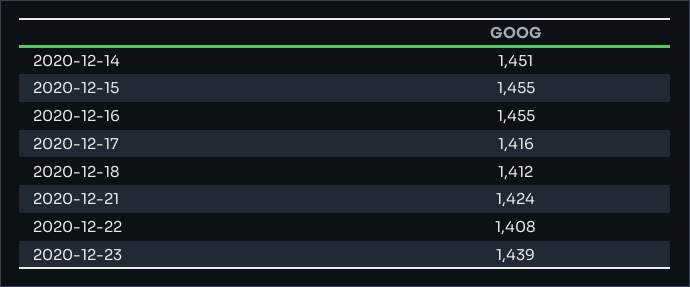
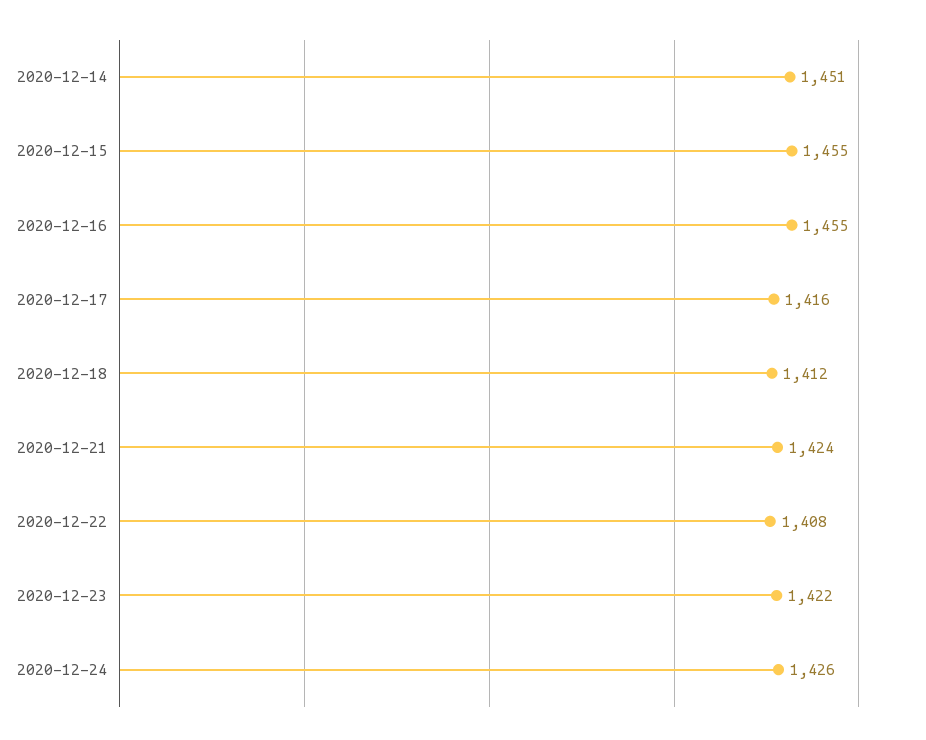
2020-12-23: 1439 -> 1422
2020-12-24: none -> 1426

